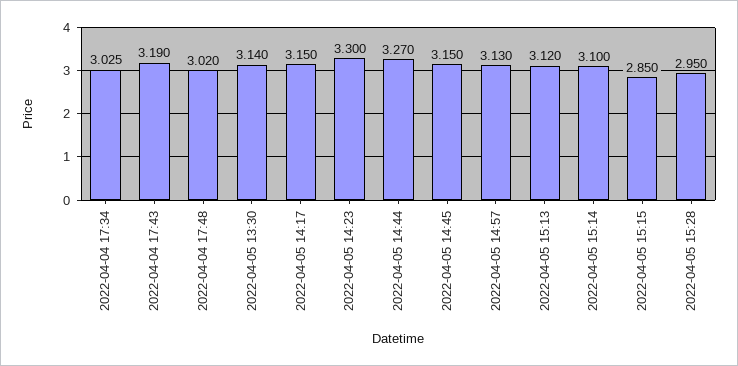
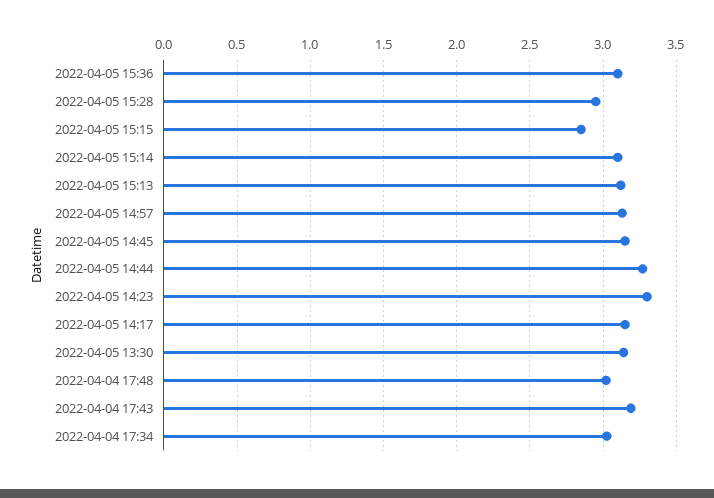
2022-04-05 15:36: none -> 3.1

